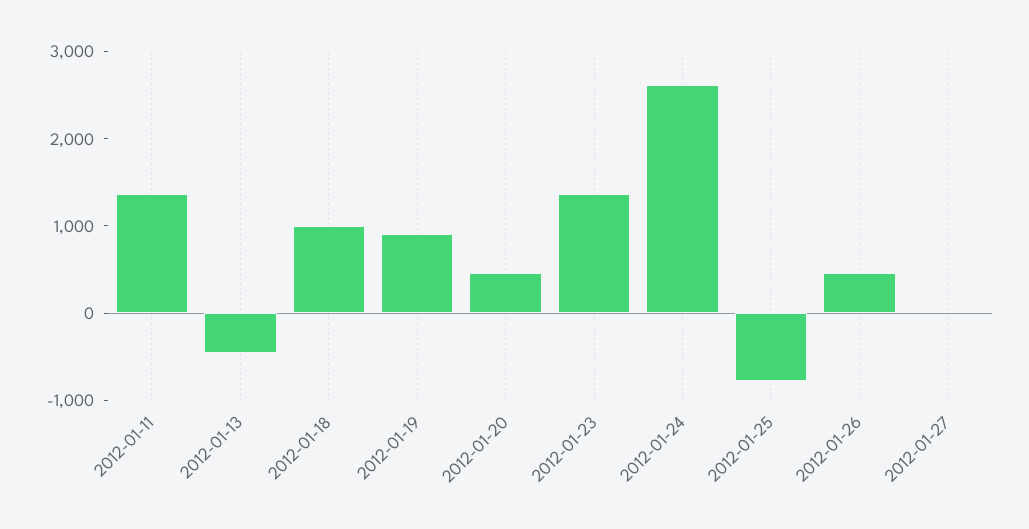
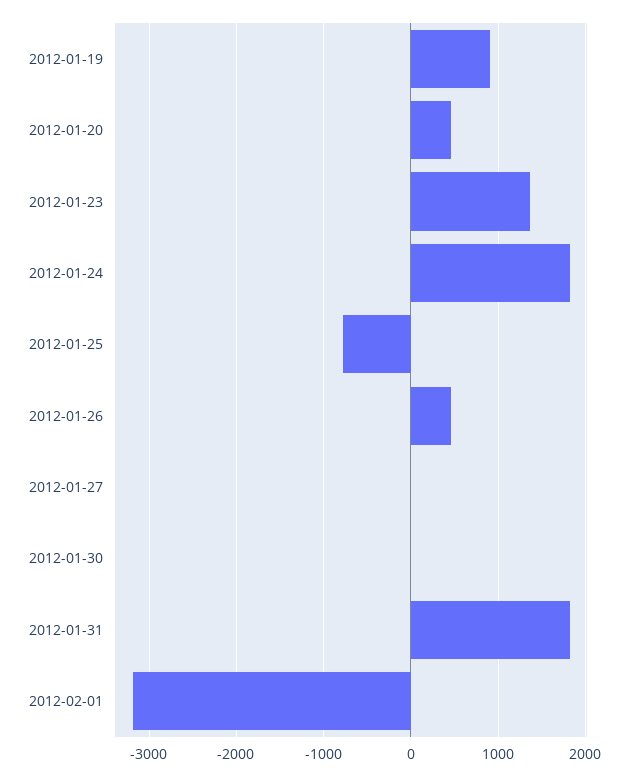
2012-01-11: 1400 -> none
2012-01-13: -400 -> none
2012-01-18: 1000 -> none
2012-01-24: 2600 -> 1800
2012-01-30: none -> 0
2012-01-31: none -> 1800
2012-02-01: none -> -3200

